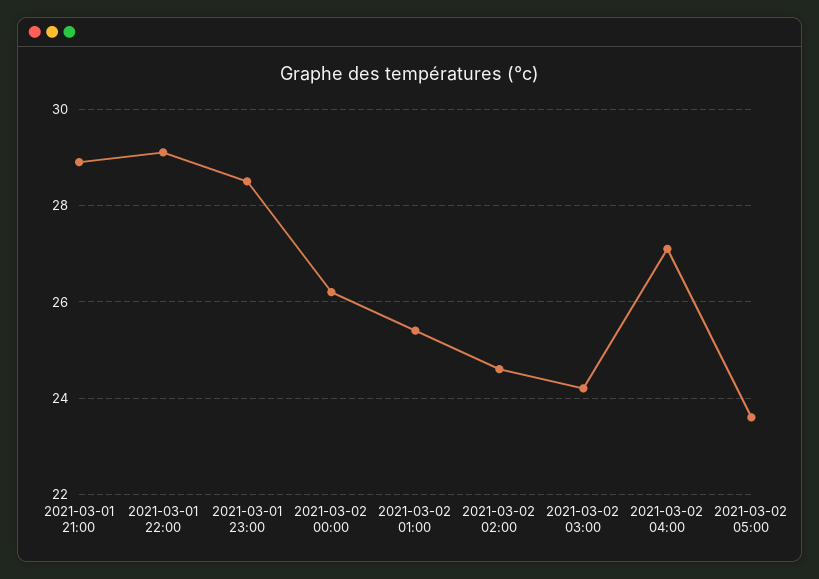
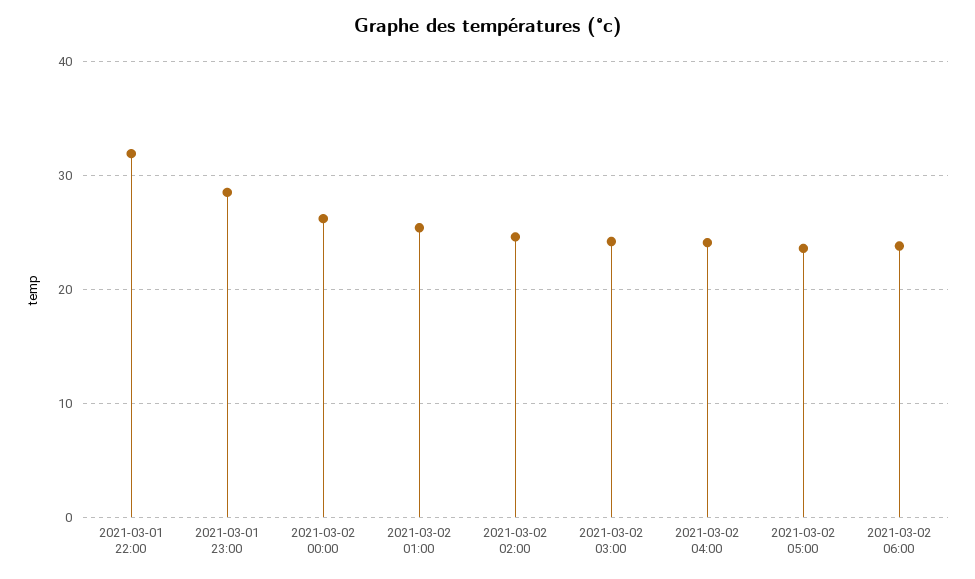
2021-03-01 21:00: 29 -> none
2021-03-01 22:00: 29 -> 32
2021-03-02 04:00: 27 -> 24
2021-03-02 06:00: none -> 24

